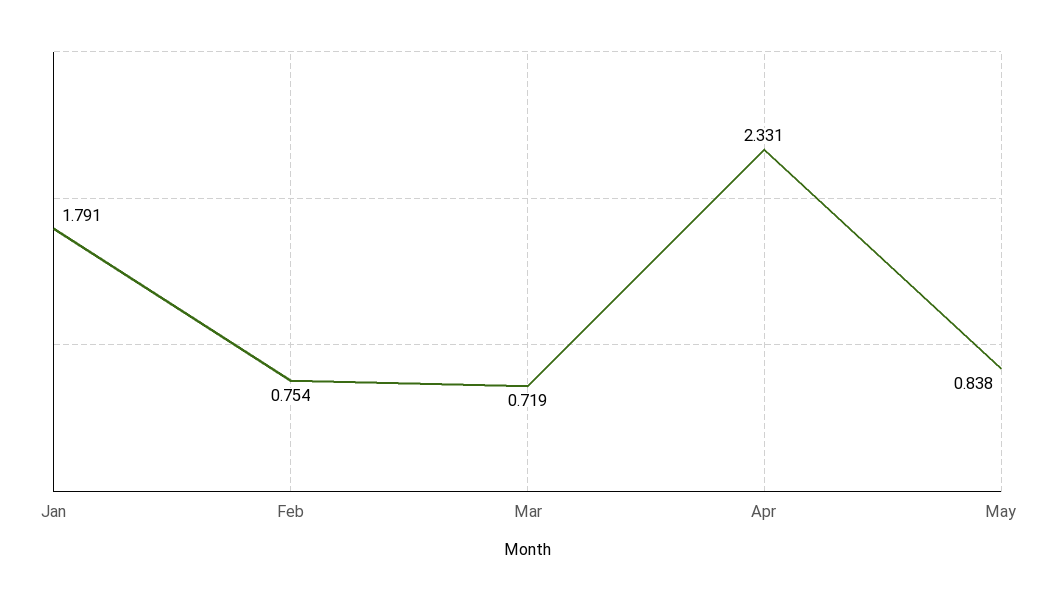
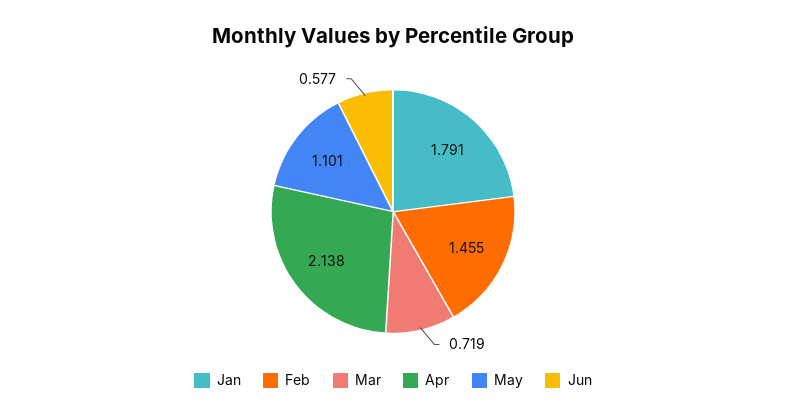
Feb: 0.754 -> 1.455
Apr: 2.331 -> 2.138
May: 0.838 -> 1.101
Jun: none -> 0.577

